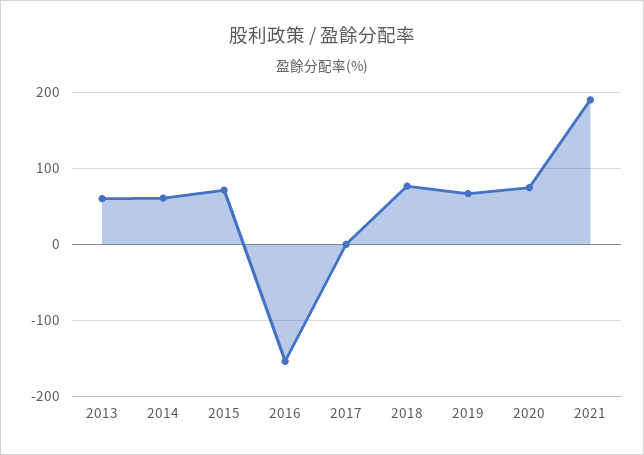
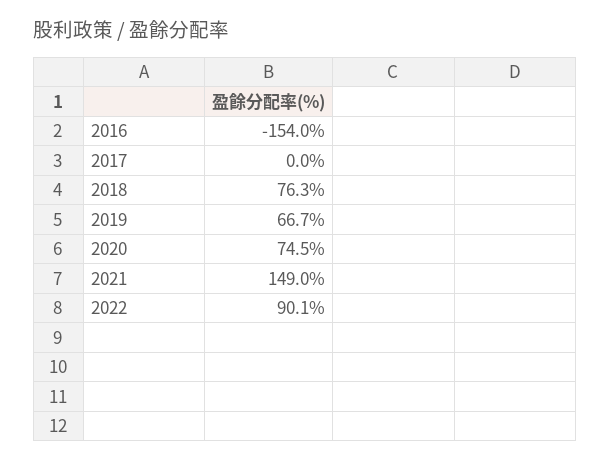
2013: 60 -> none
2014: 60 -> none
2015: 70 -> none
2021: 190 -> 149
2022: none -> 90.1

